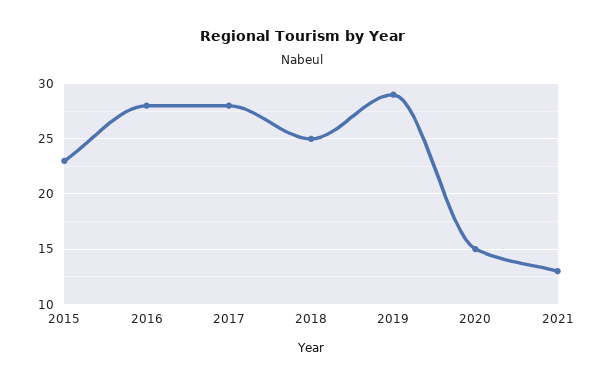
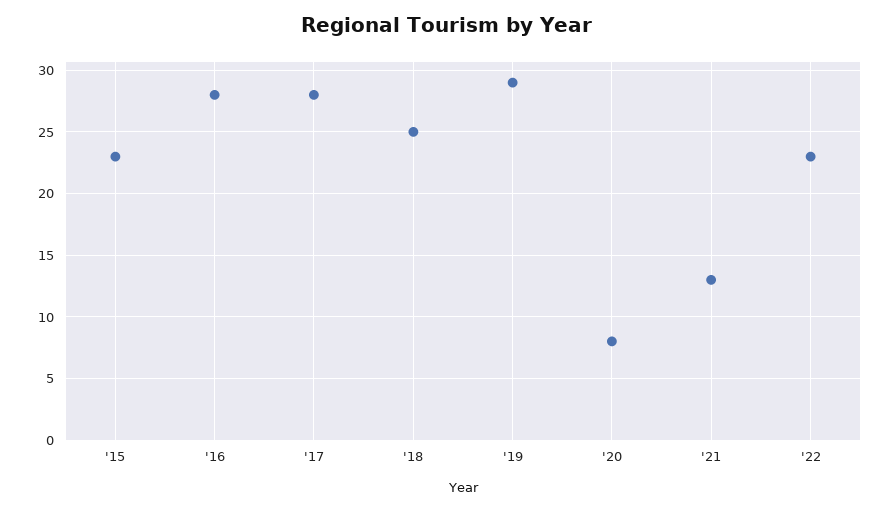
2020: 15 -> 8
'22: none -> 23

